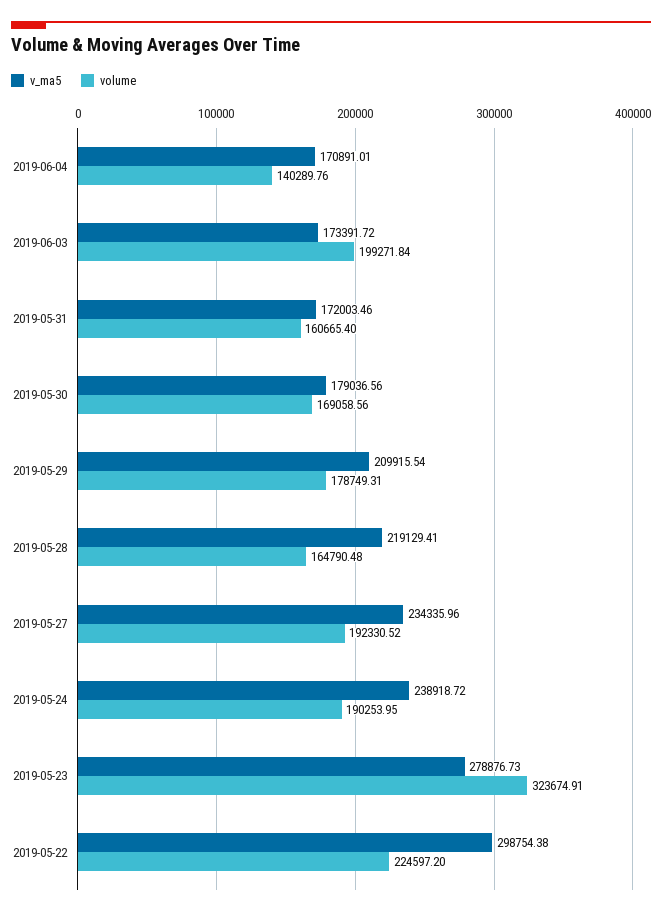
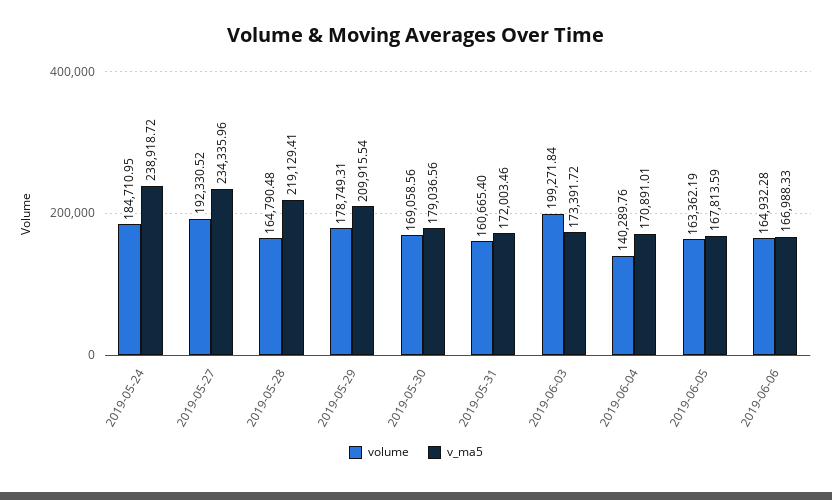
volume, 2019-05-24: 190253.95 -> 184710.95
v_ma5, 2019-05-23: 278876.73 -> none
volume, 2019-05-23: 323674.91 -> none
v_ma5, 2019-05-22: 298754.38 -> none
volume, 2019-05-22: 224597.2 -> none
volume, 2019-06-05: none -> 163362.19
v_ma5, 2019-06-05: none -> 167813.59
volume, 2019-06-06: none -> 164932.28
v_ma5, 2019-06-06: none -> 166988.33

